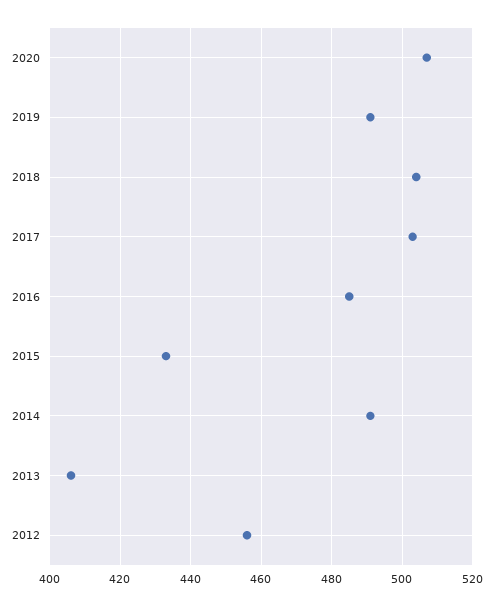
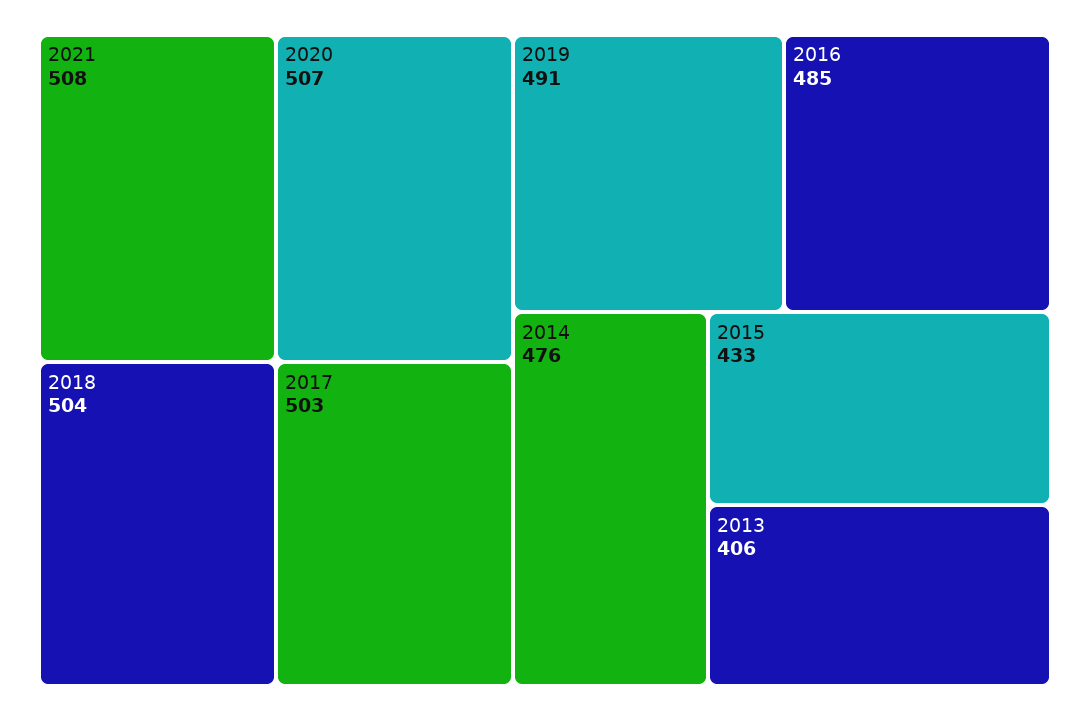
2014: 490 -> 476
2012: 455 -> none
2021: none -> 508

